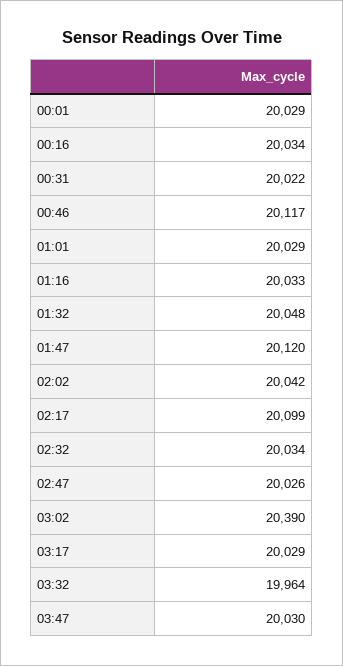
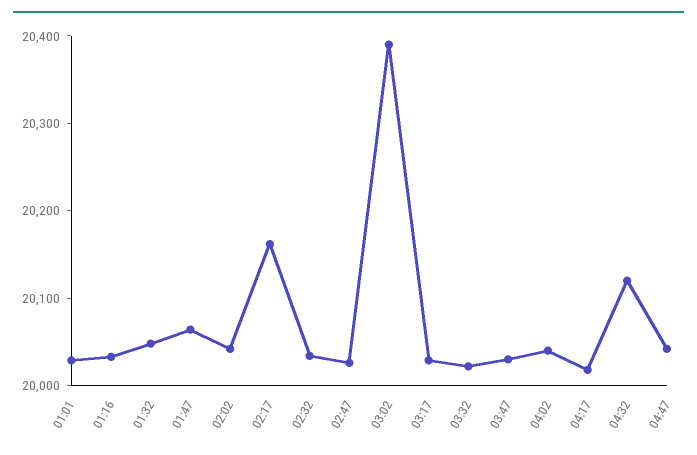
00:01: 20029 -> none
00:16: 20034 -> none
00:31: 20022 -> none
00:46: 20117 -> none
01:47: 20120 -> 20060
02:17: 20099 -> 20160
03:32: 19964 -> 20020
04:02: none -> 20040
04:17: none -> 20020
04:32: none -> 20120
04:47: none -> 20040

